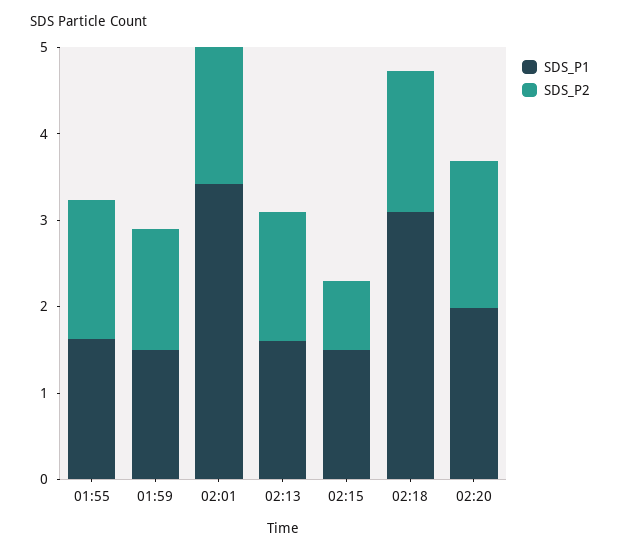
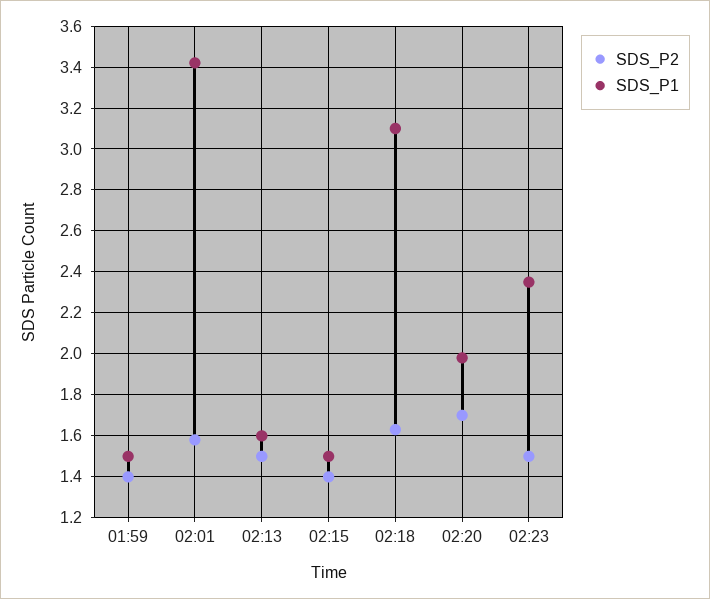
SDS_P1, 01:55: 1.6 -> none
SDS_P2, 01:55: 1.6 -> none
SDS_P2, 02:15: 0.8 -> 1.4
SDS_P2, 02:23: none -> 1.5
SDS_P1, 02:23: none -> 2.35

